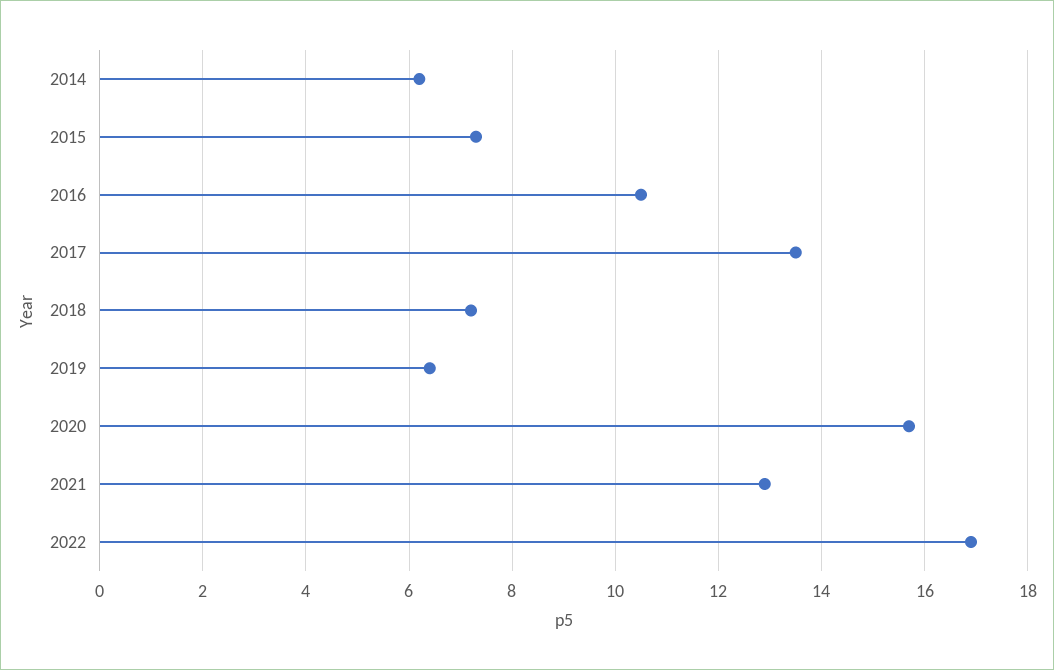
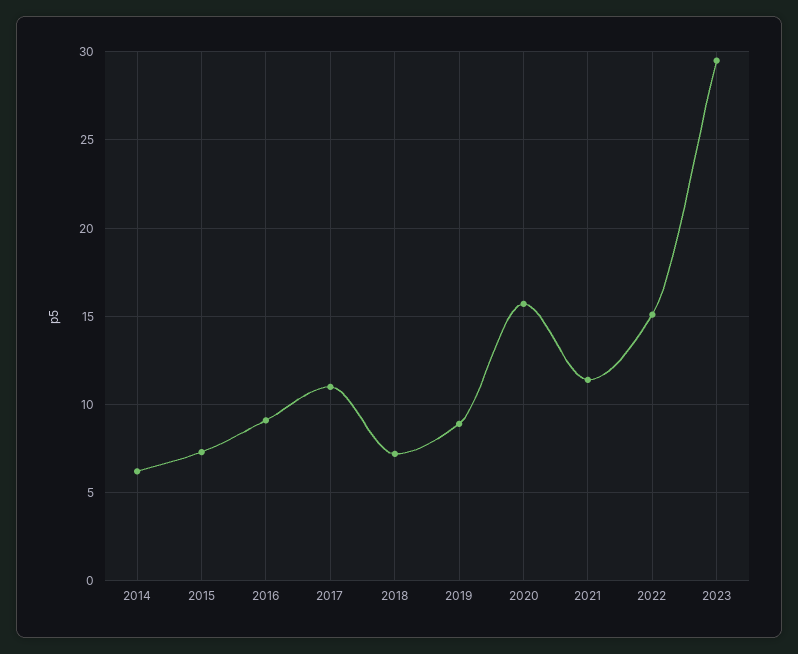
2016: 10.5 -> 9
2017: 13.5 -> 11
2019: 6.5 -> 9
2021: 13 -> 11.5
2022: 17 -> 15
2023: none -> 29.5

